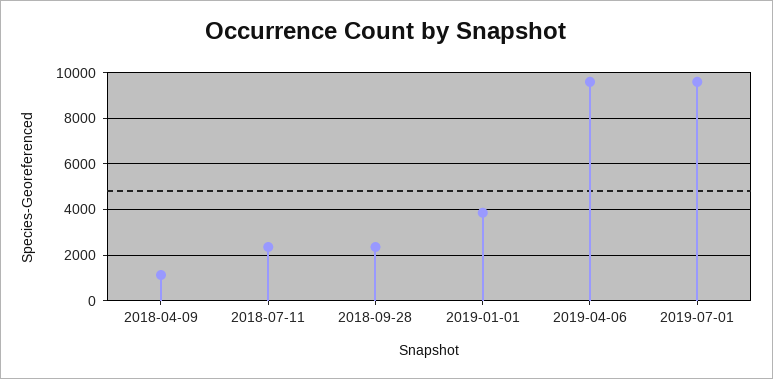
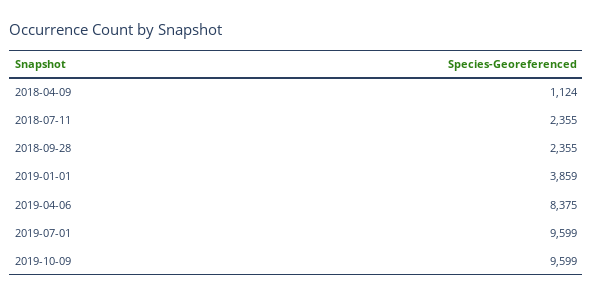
2019-04-06: 9500 -> 8375
2019-10-09: none -> 9599

